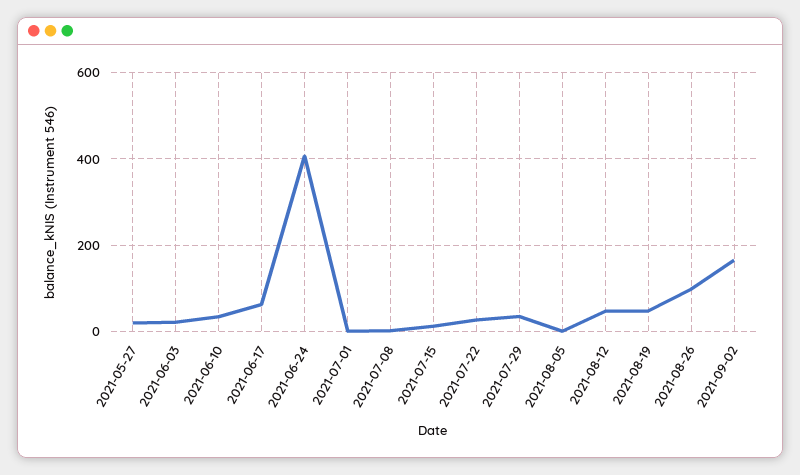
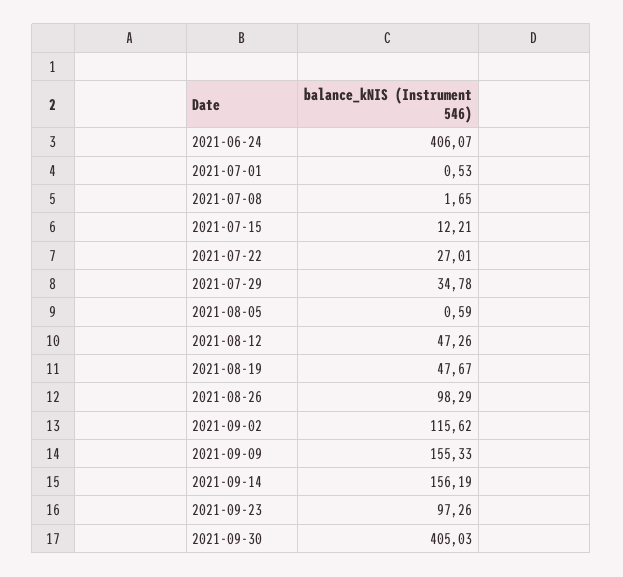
2021-05-27: 20 -> none
2021-06-03: 20 -> none
2021-06-10: 40 -> none
2021-06-17: 60 -> none
2021-09-02: 160 -> 115.62
2021-09-09: none -> 155.33
2021-09-14: none -> 156.19
2021-09-23: none -> 97.26
2021-09-30: none -> 405.03

